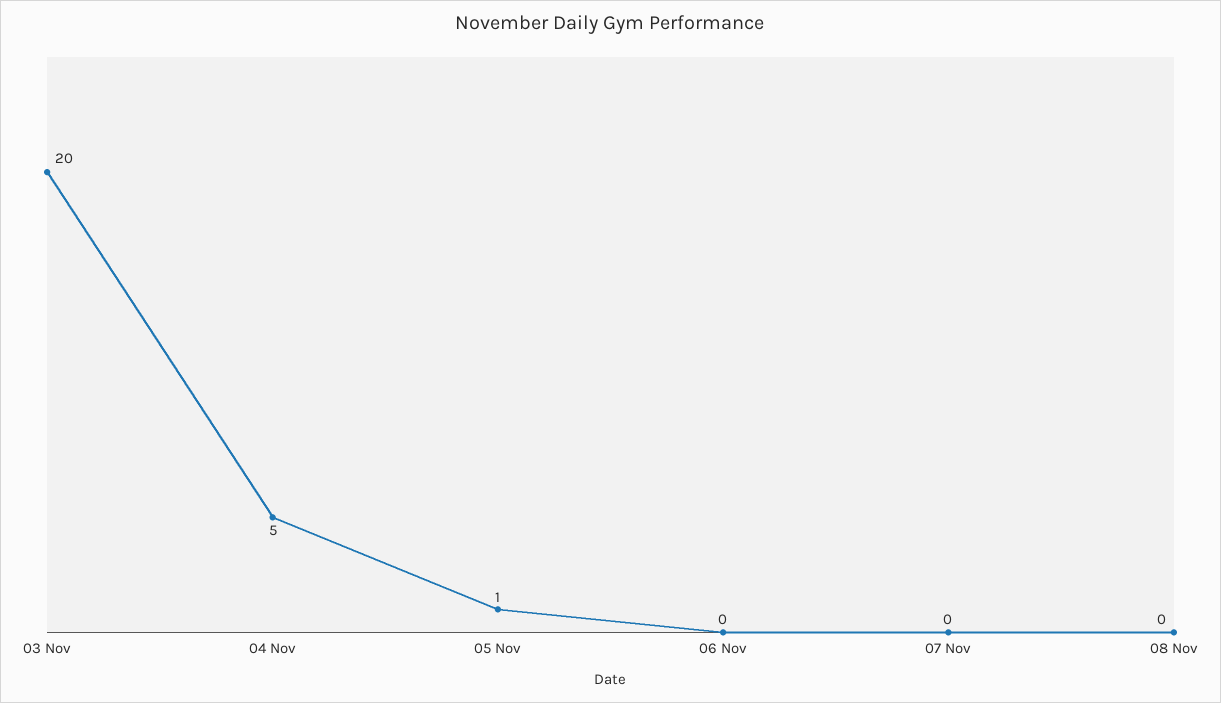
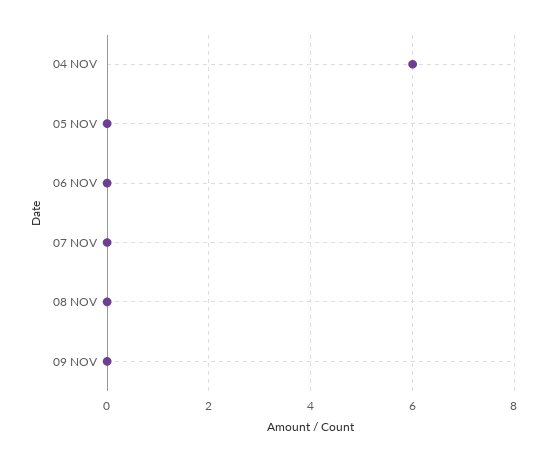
03 Nov: 20 -> none
04 Nov: 5 -> 6
05 Nov: 1 -> 0
09 NOV: none -> 0

